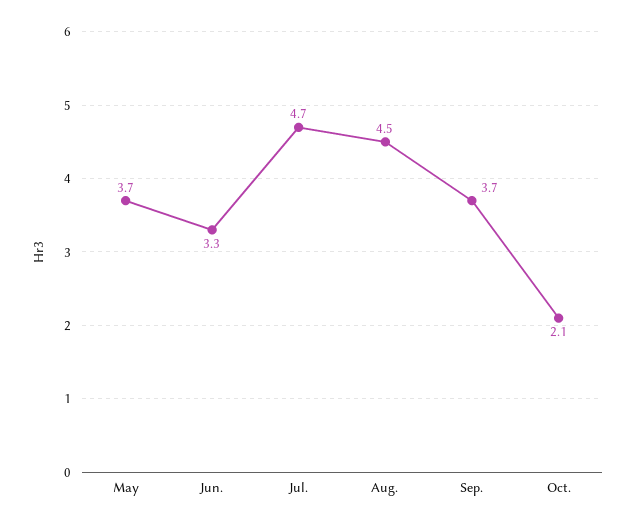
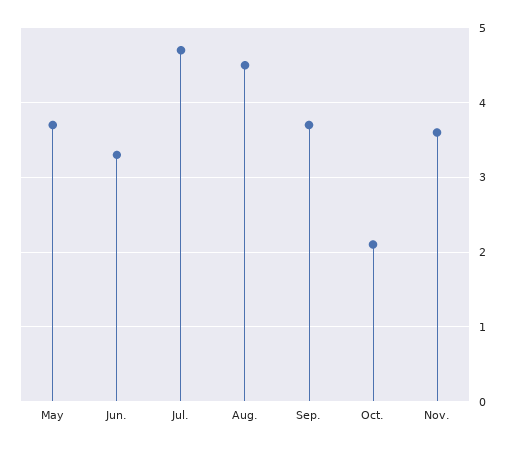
Nov.: none -> 3.6

